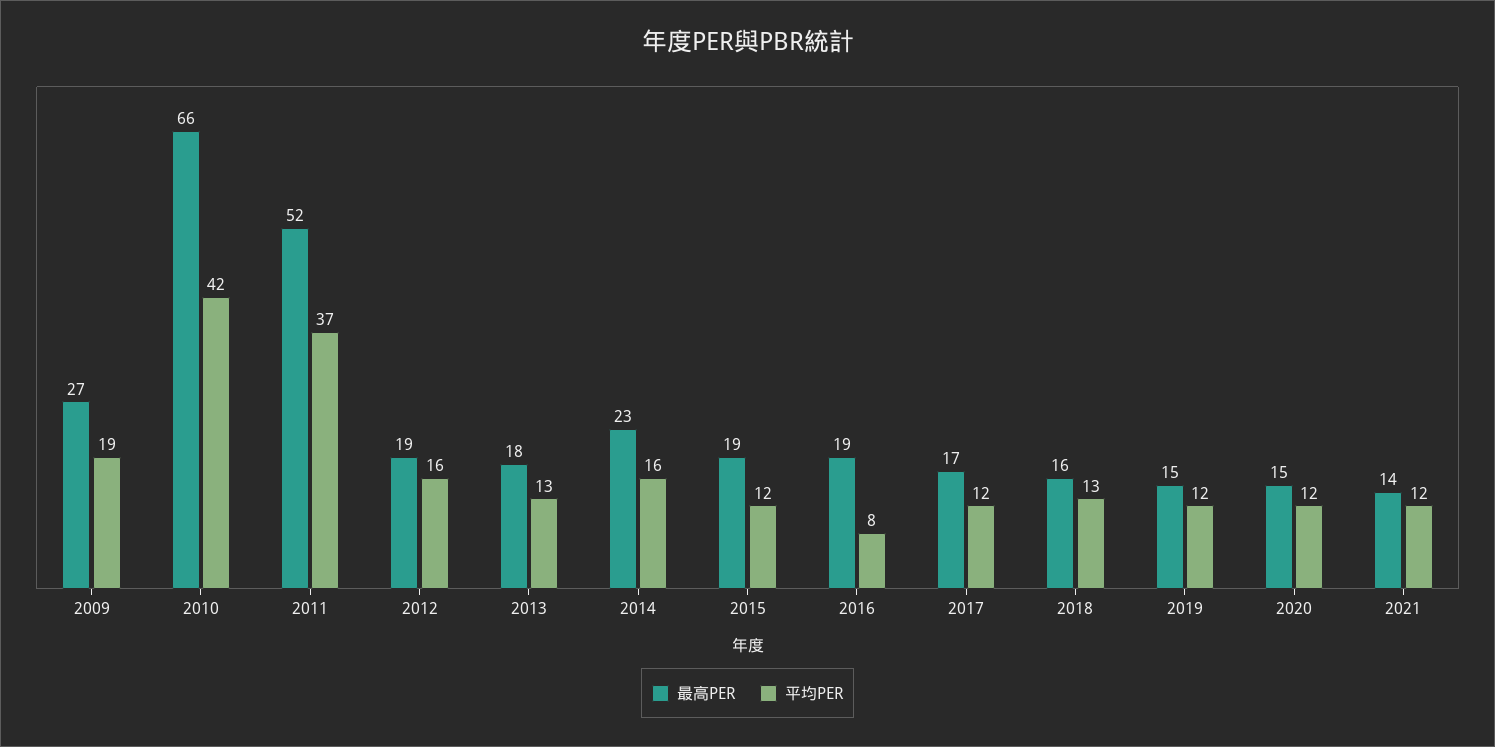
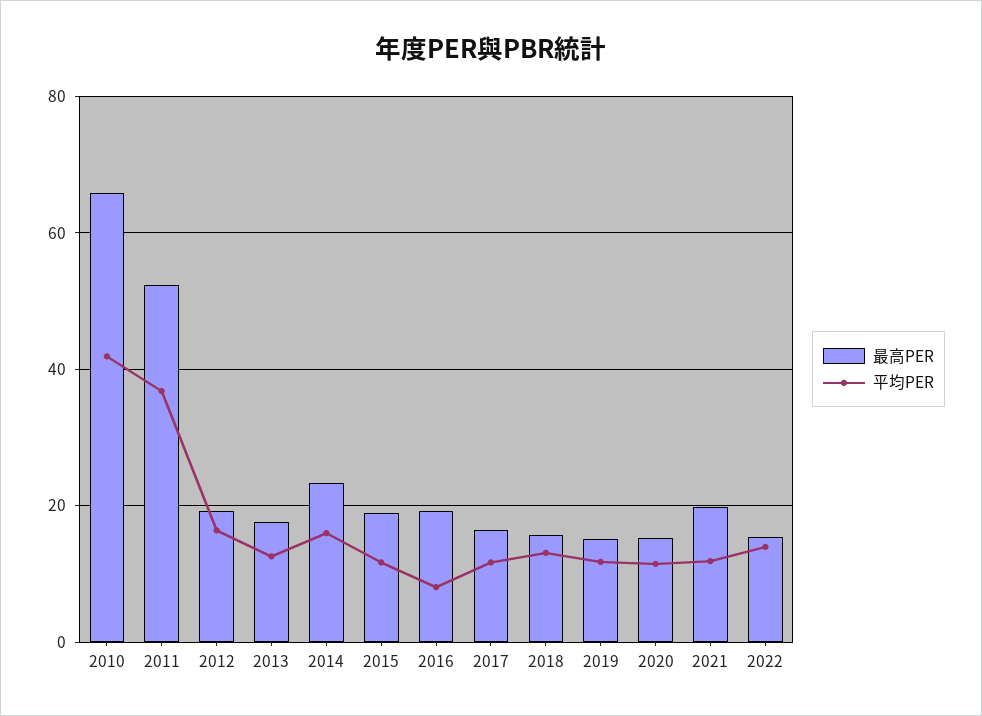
最高PER, 2009: 27 -> none
平均PER, 2009: 19 -> none
最高PER, 2021: 14 -> 20
最高PER, 2022: none -> 16
平均PER, 2022: none -> 14

